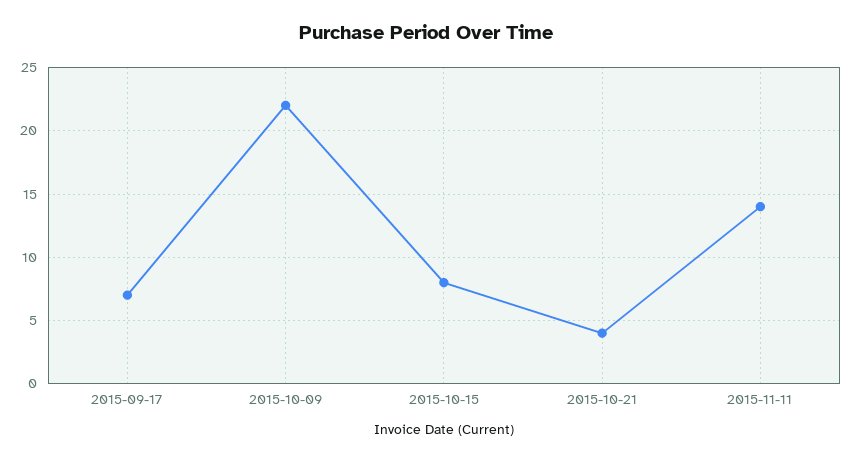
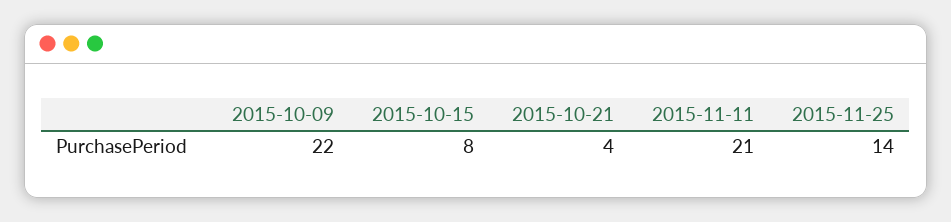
2015-09-17: 7 -> none
2015-11-11: 14 -> 21
2015-11-25: none -> 14

